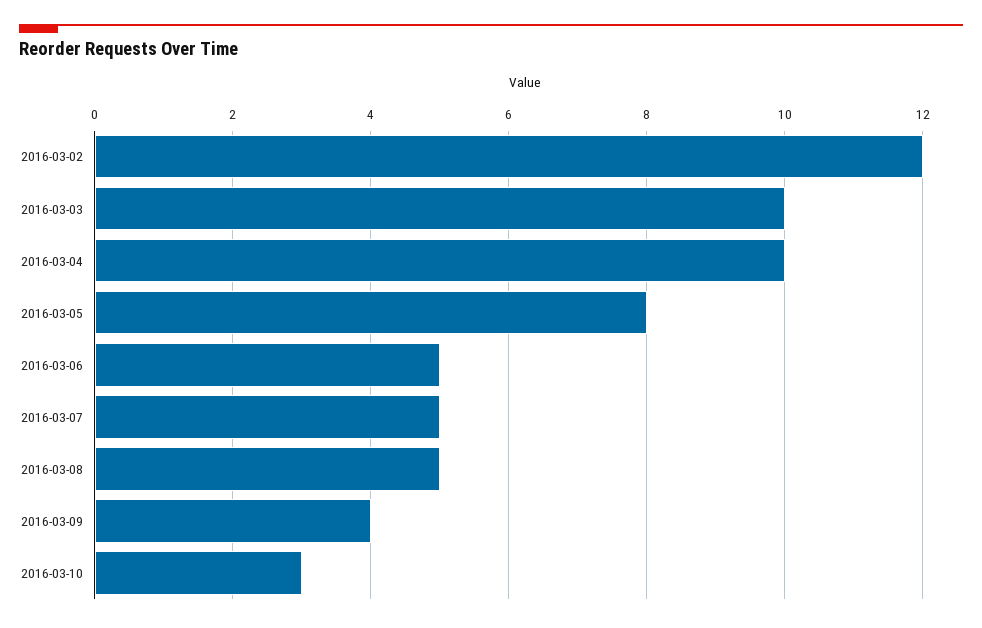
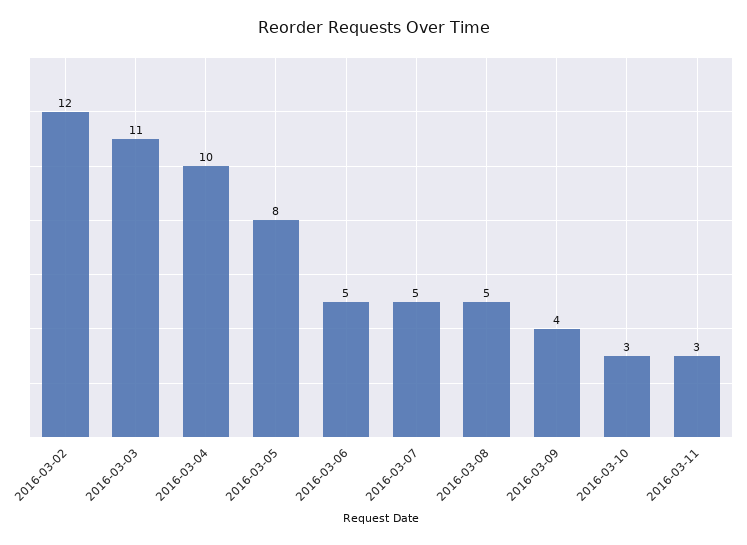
2016-03-03: 10 -> 11
2016-03-11: none -> 3

